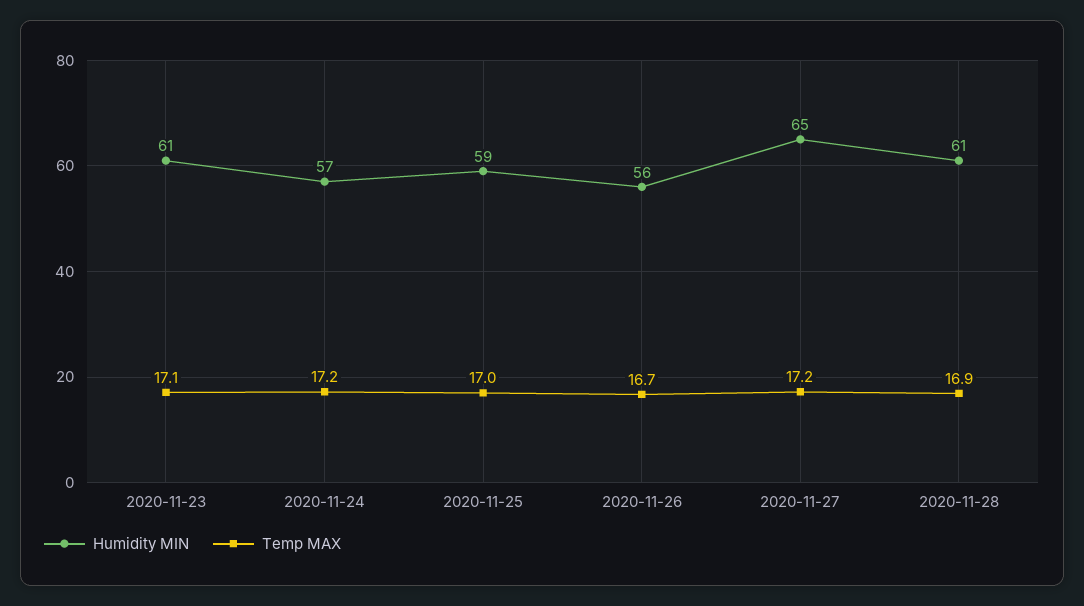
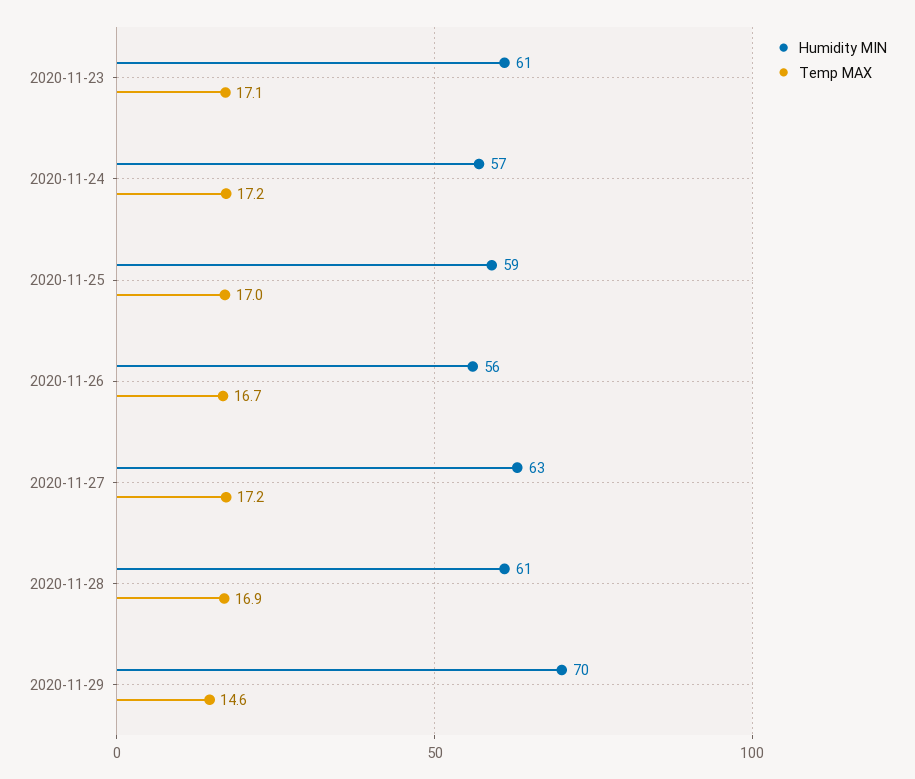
Humidity MIN, 2020-11-27: 65 -> 63
Humidity MIN, 2020-11-29: none -> 70
Temp MAX, 2020-11-29: none -> 14.6

